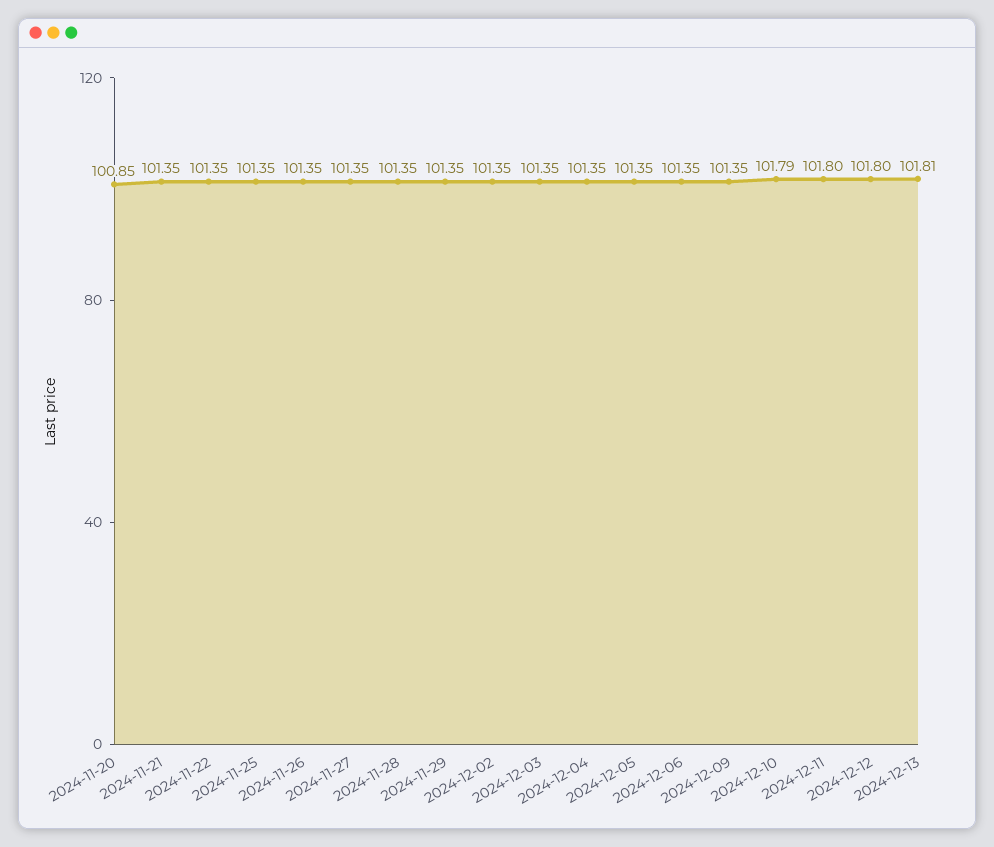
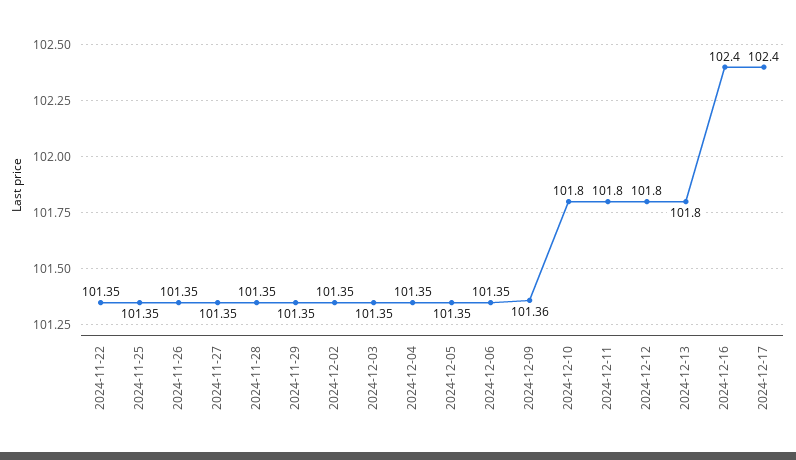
2024-11-20: 100.85 -> none
2024-11-21: 101.35 -> none
2024-12-09: 101.35 -> 101.36
2024-12-10: 101.79 -> 101.8
2024-12-13: 101.81 -> 101.8
2024-12-16: none -> 102.4
2024-12-17: none -> 102.4

